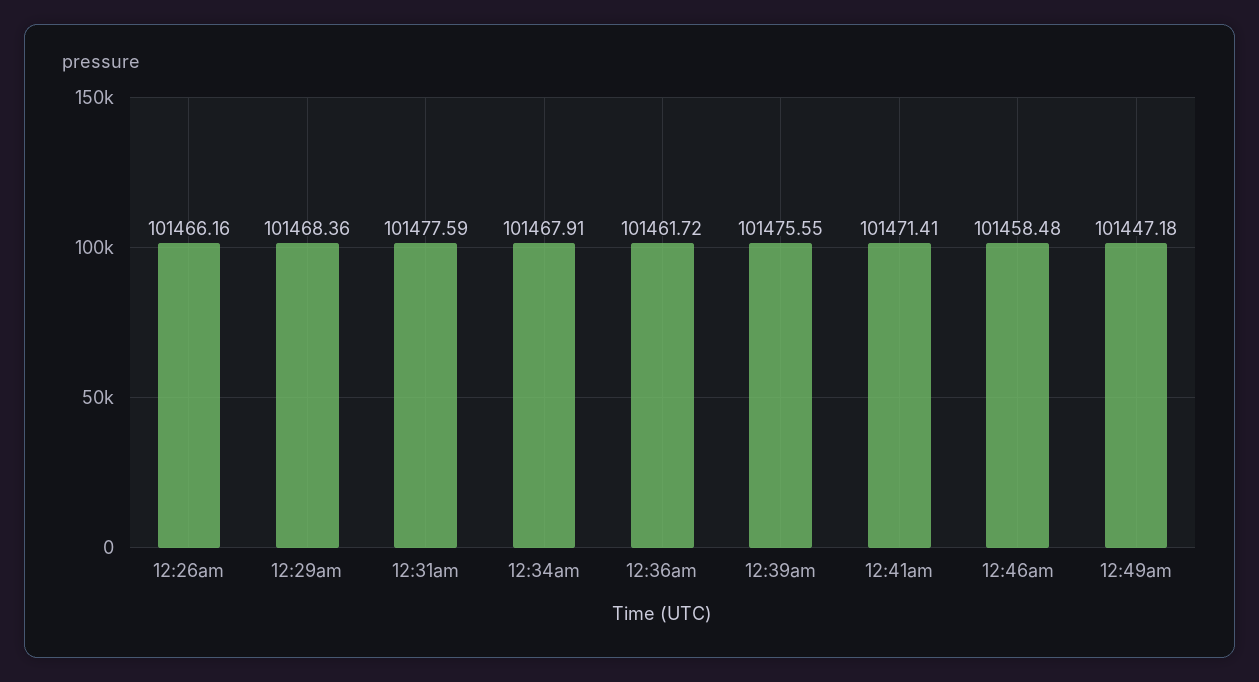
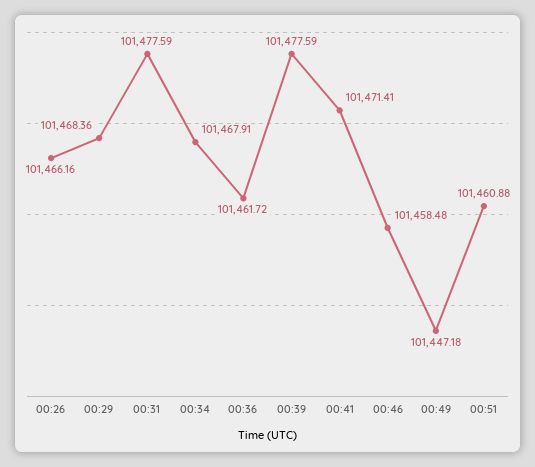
12:39am: 101475.55 -> 101477.59
00:51: none -> 101460.88

